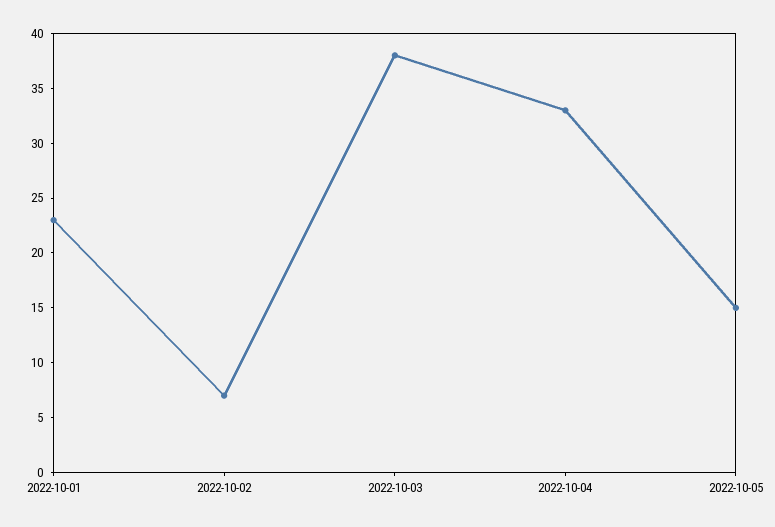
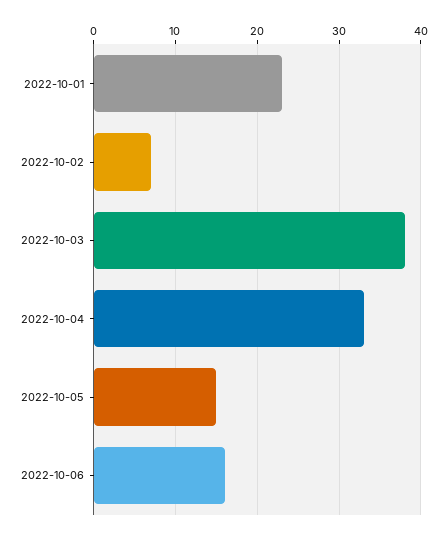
2022-10-06: none -> 16

